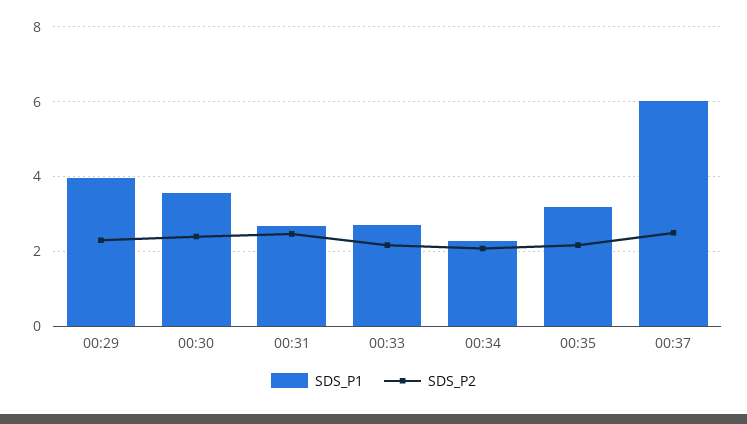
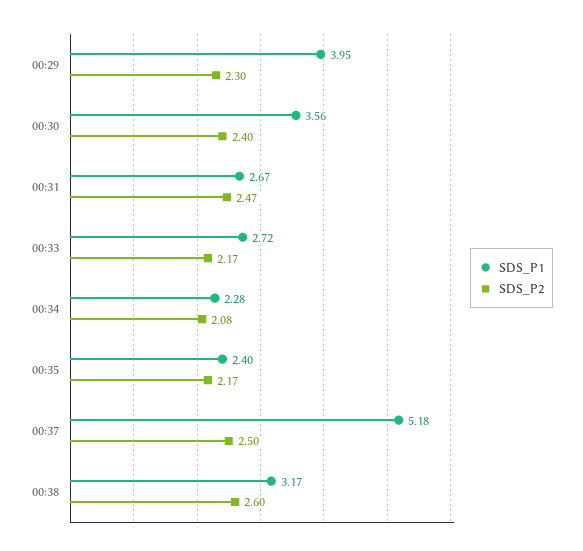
SDS_P1, 00:35: 3.2 -> 2.4
SDS_P1, 00:37: 6 -> 5.18
SDS_P1, 00:38: none -> 3.17
SDS_P2, 00:38: none -> 2.6

